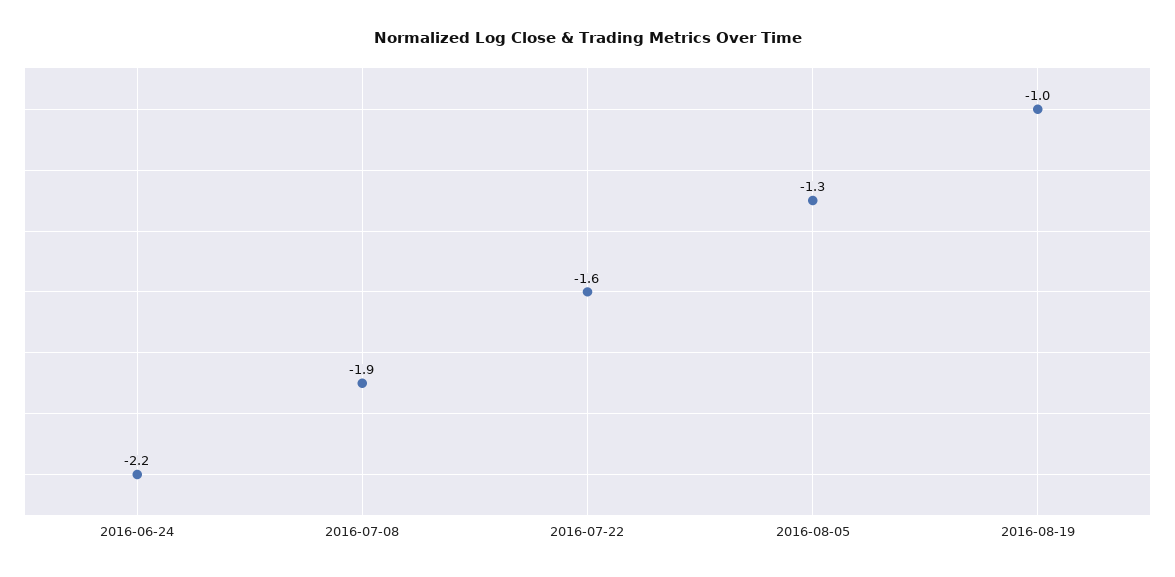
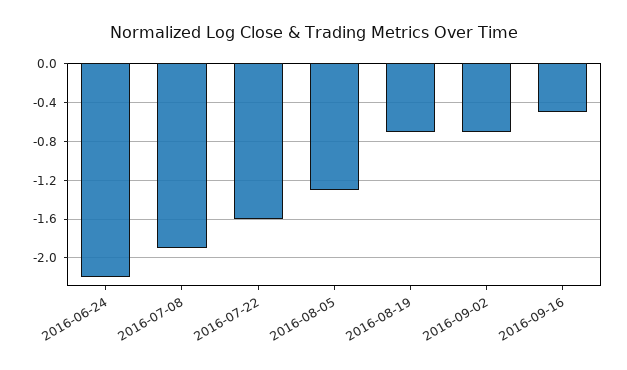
2016-08-19: -1 -> -0.7
2016-09-02: none -> -0.7
2016-09-16: none -> -0.5

